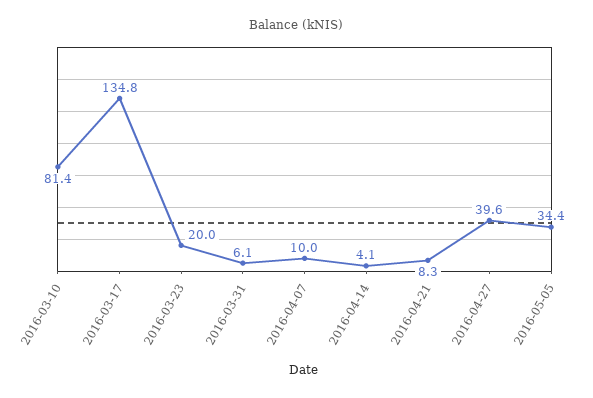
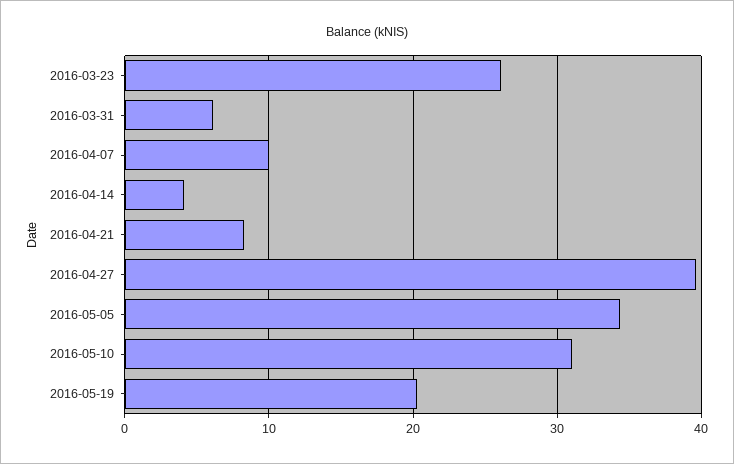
2016-03-10: 81.4 -> none
2016-03-17: 134.8 -> none
2016-03-23: 20 -> 26
2016-05-10: none -> 31
2016-05-19: none -> 20

